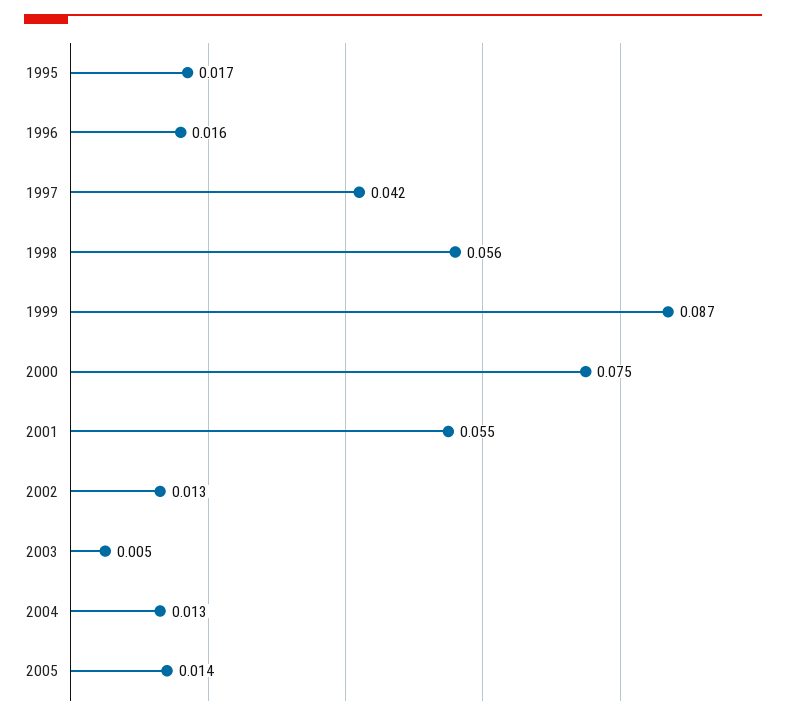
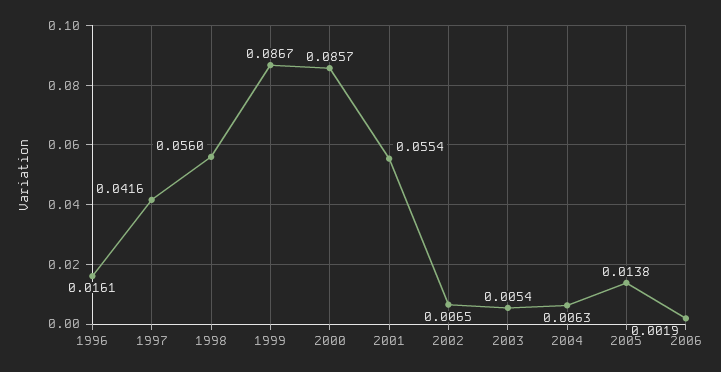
1995: 0.017 -> none
2000: 0.075 -> 0.0857
2002: 0.013 -> 0.0065
2004: 0.013 -> 0.0063
2006: none -> 0.0019

